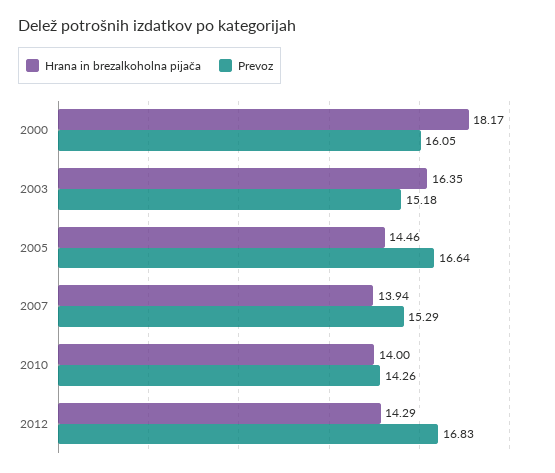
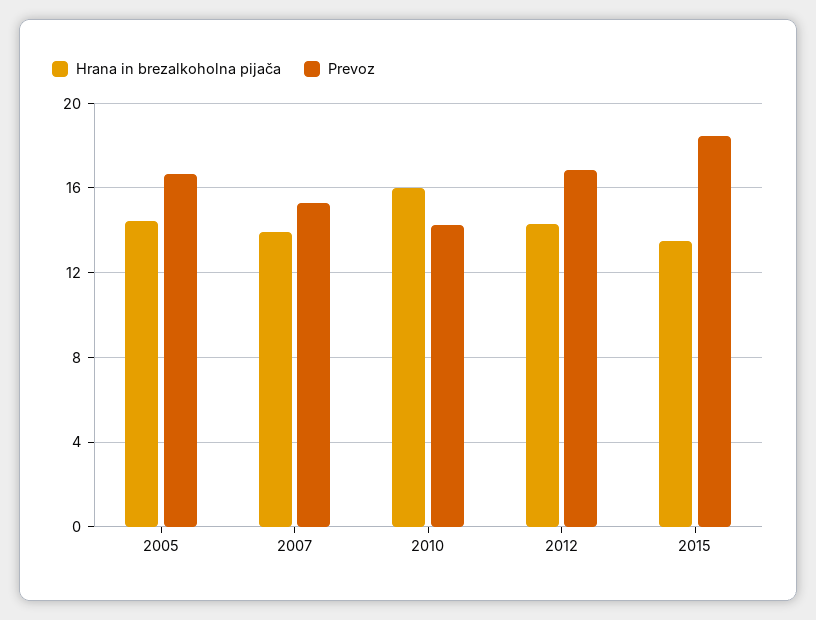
Hrana in brezalkoholna pijača, 2000: 18.17 -> none
Prevoz, 2000: 16.05 -> none
Hrana in brezalkoholna pijača, 2003: 16.35 -> none
Prevoz, 2003: 15.18 -> none
Hrana in brezalkoholna pijača, 2010: 14 -> 16
Hrana in brezalkoholna pijača, 2015: none -> 13.5
Prevoz, 2015: none -> 18.5

